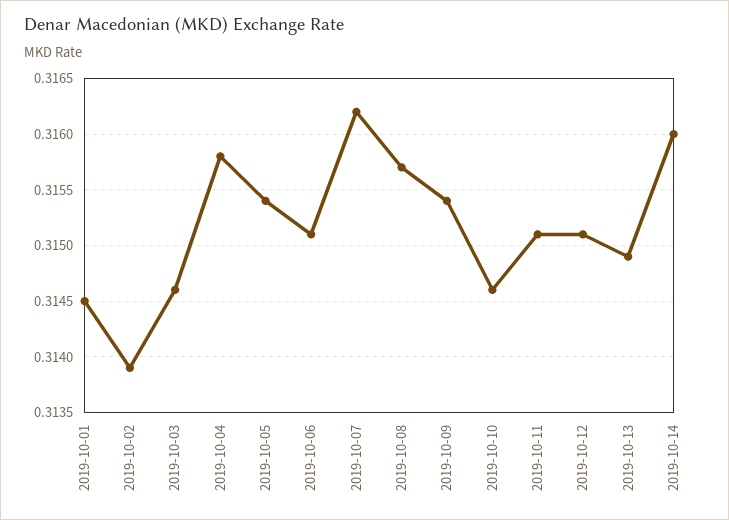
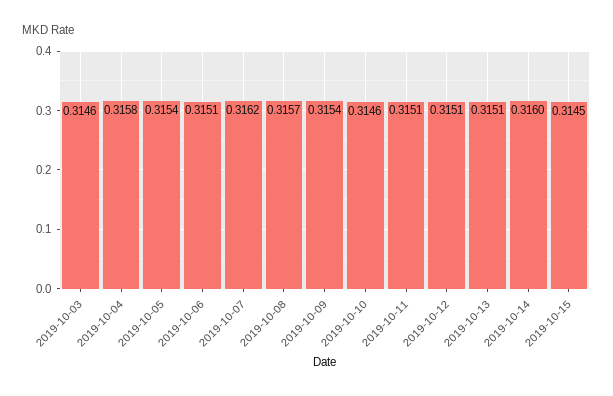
2019-10-01: 0.3145 -> none
2019-10-02: 0.3139 -> none
2019-10-13: 0.3149 -> 0.3151
2019-10-15: none -> 0.3145

